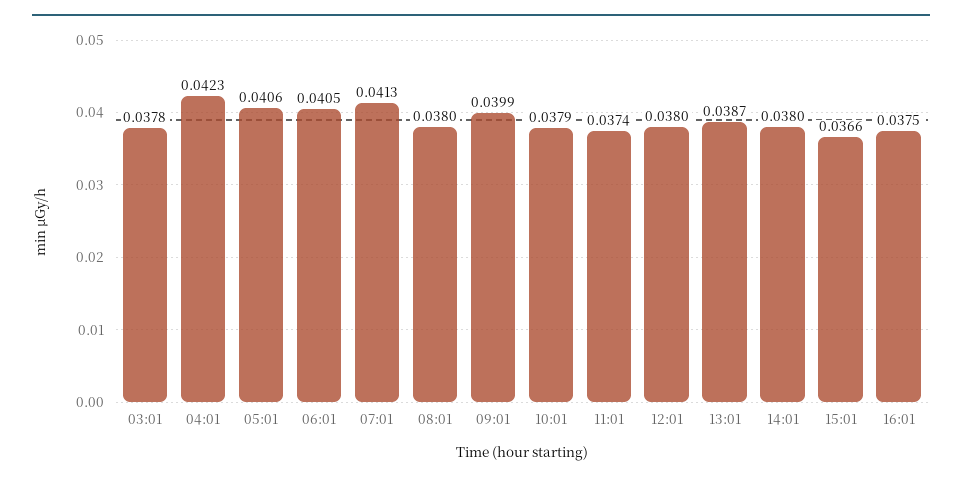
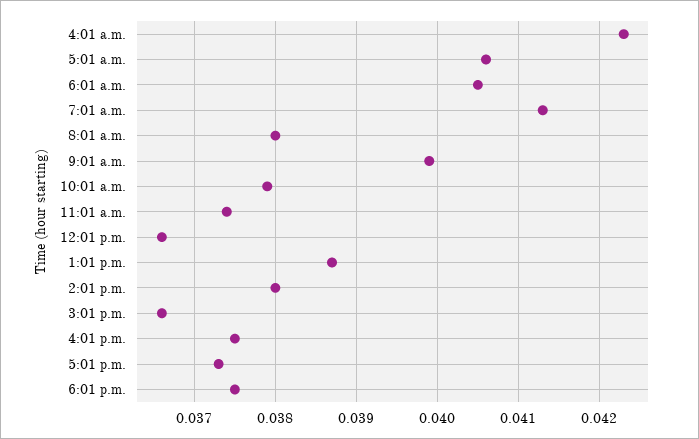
03:01: 0.0378 -> none
12:01: 0.038 -> 0.0366
5:01 p.m.: none -> 0.0373
6:01 p.m.: none -> 0.0375

